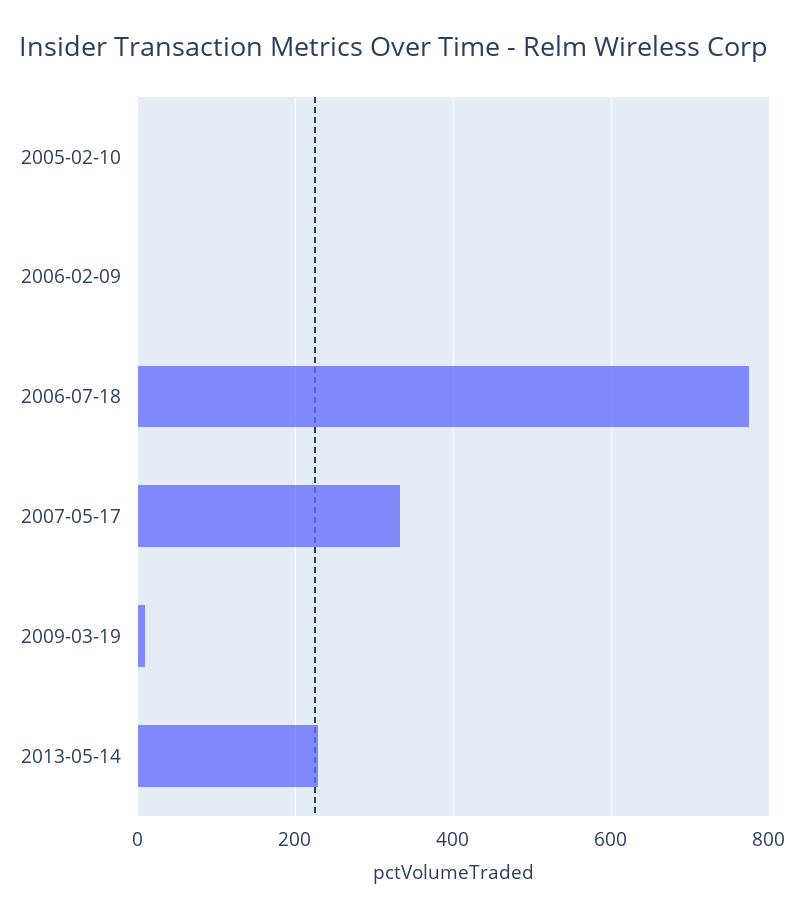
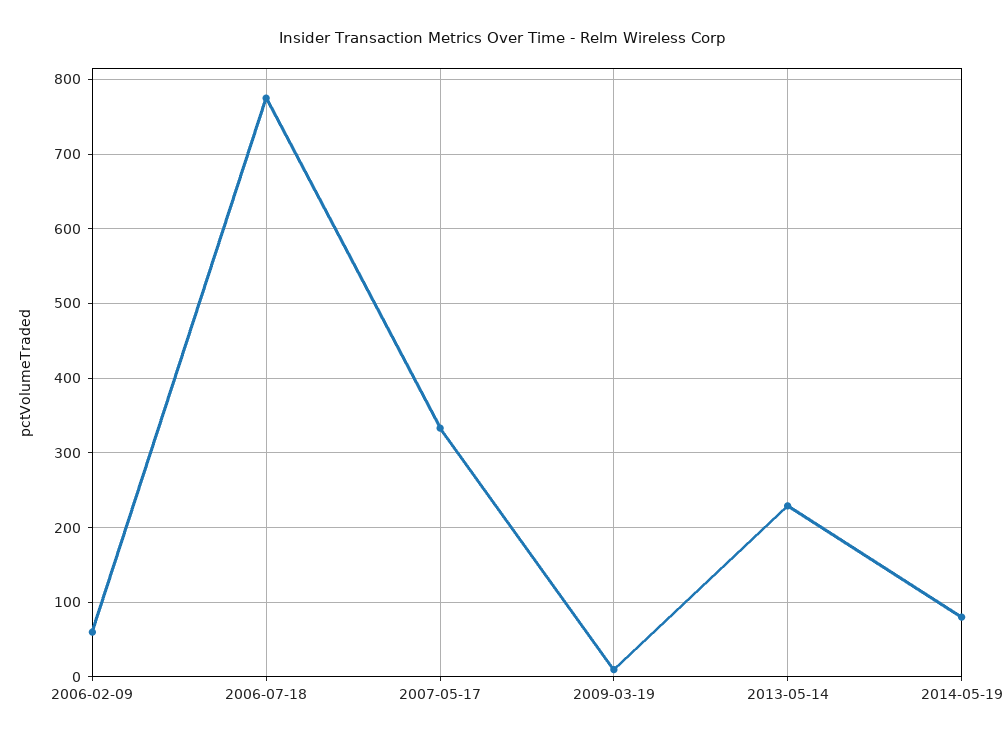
2005-02-10: 0 -> none
2006-02-09: 0 -> 60
2014-05-19: none -> 80

